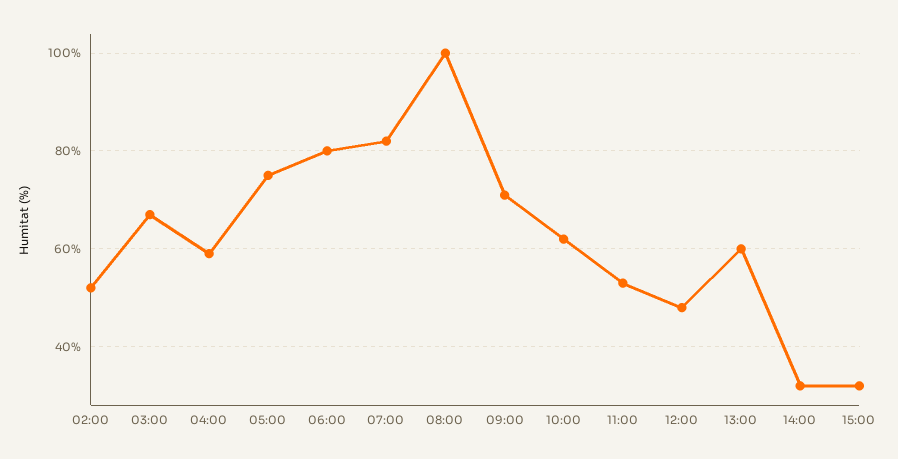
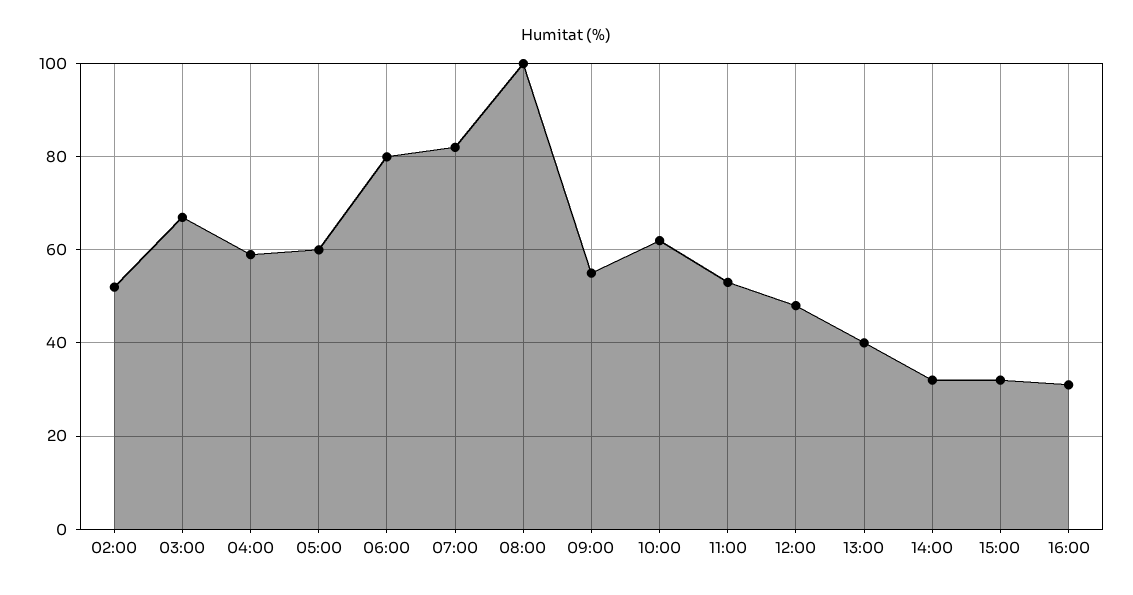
05:00: 75 -> 60
09:00: 70 -> 55
13:00: 60 -> 40
16:00: none -> 30

